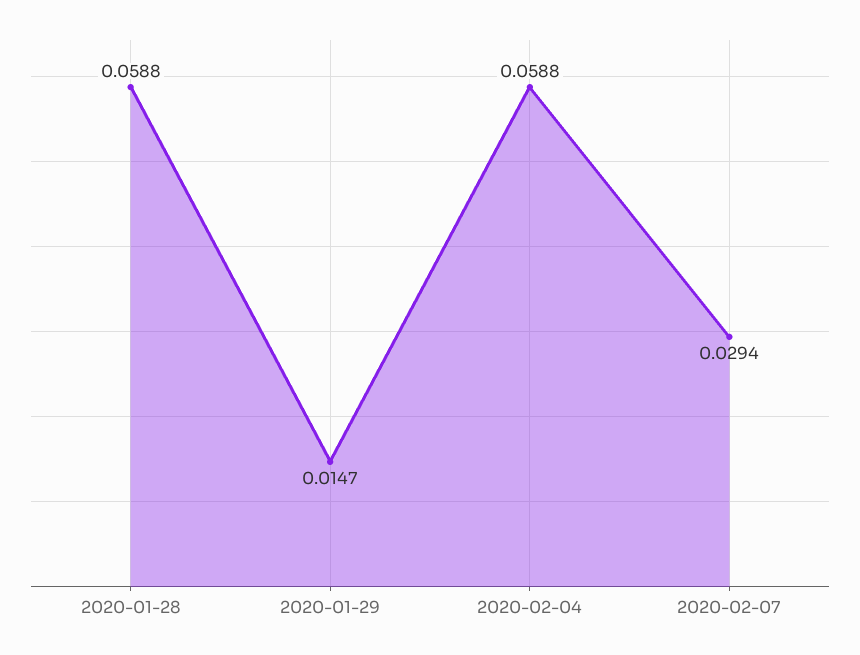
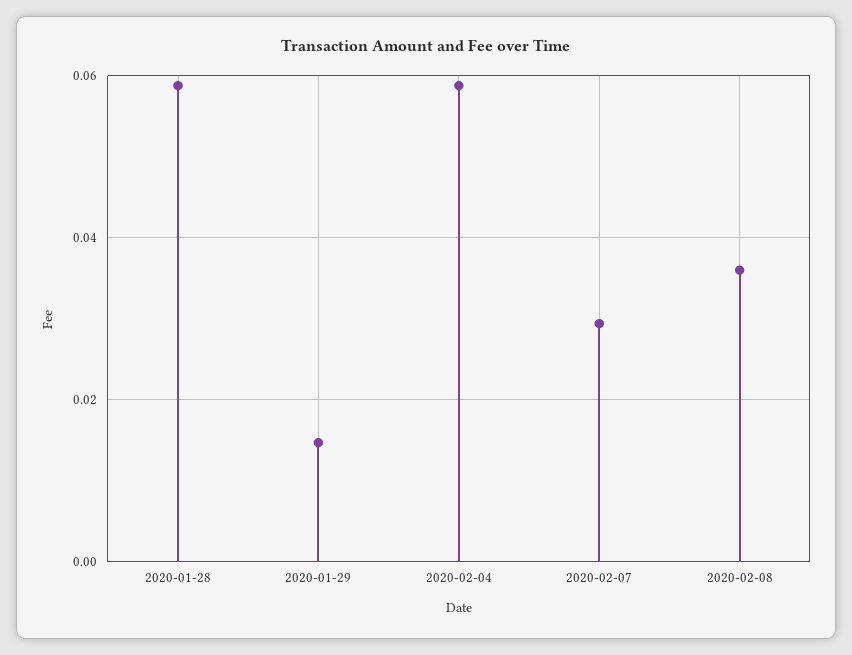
2020-02-08: none -> 0.036

